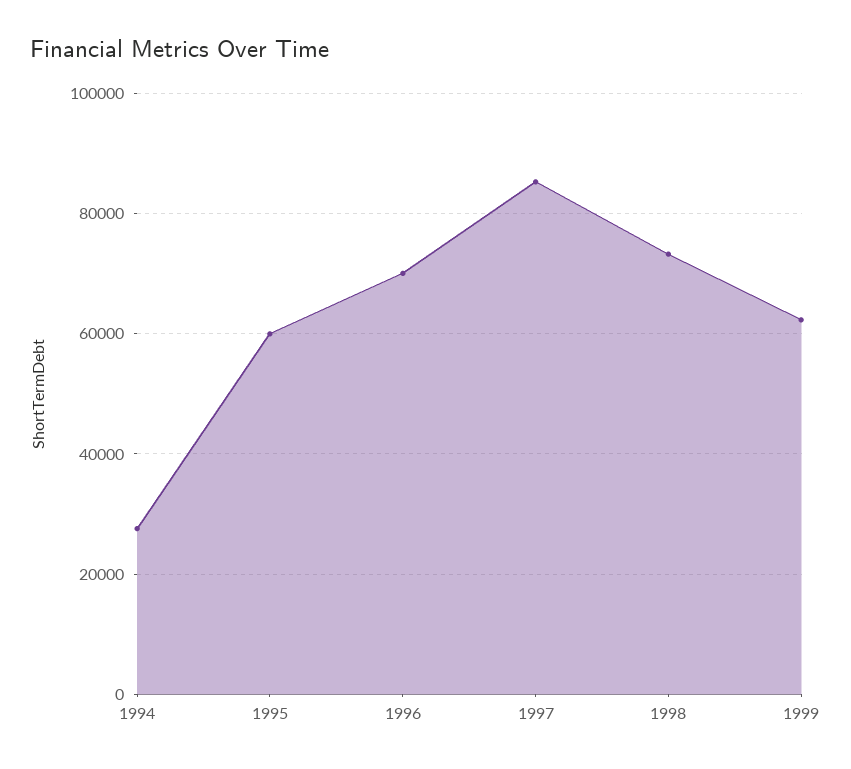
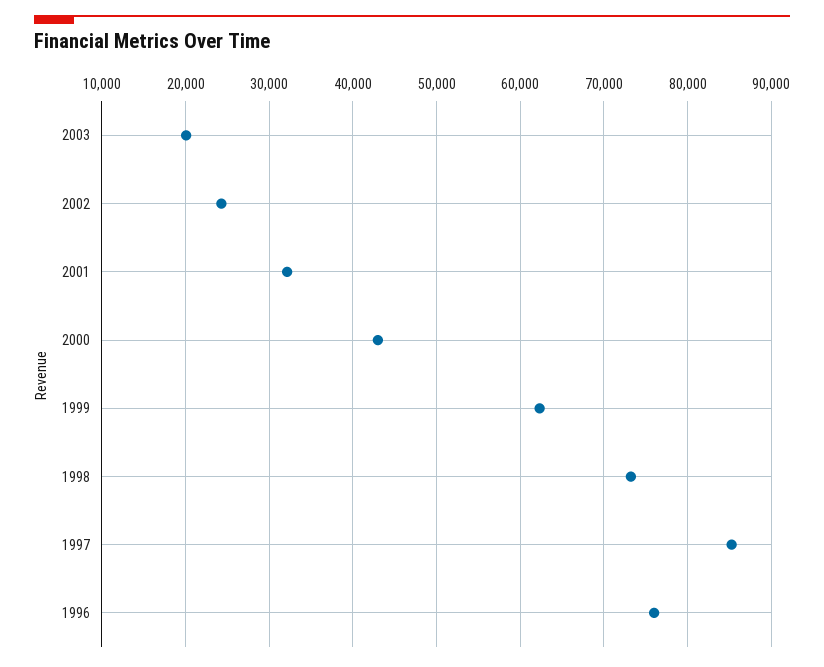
1994: 28000 -> none
1995: 60000 -> none
1996: 70000 -> 76000
2003: none -> 20000
2002: none -> 24000
2001: none -> 32000
2000: none -> 43000

